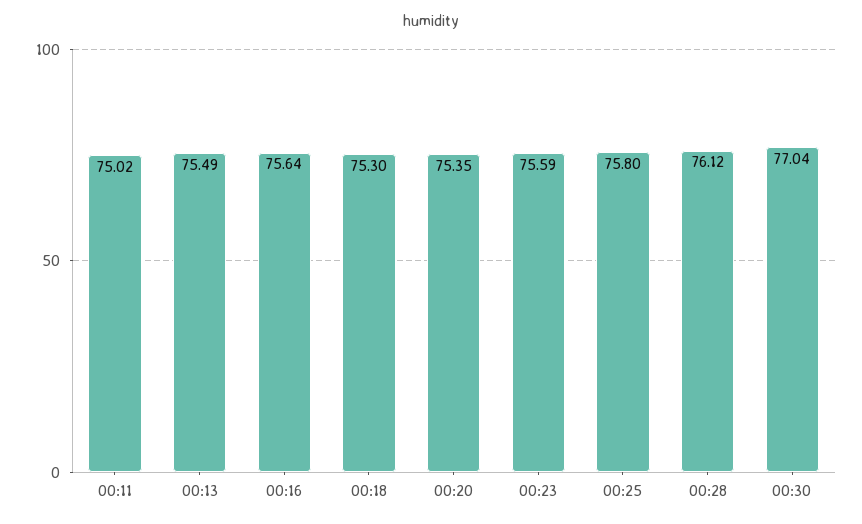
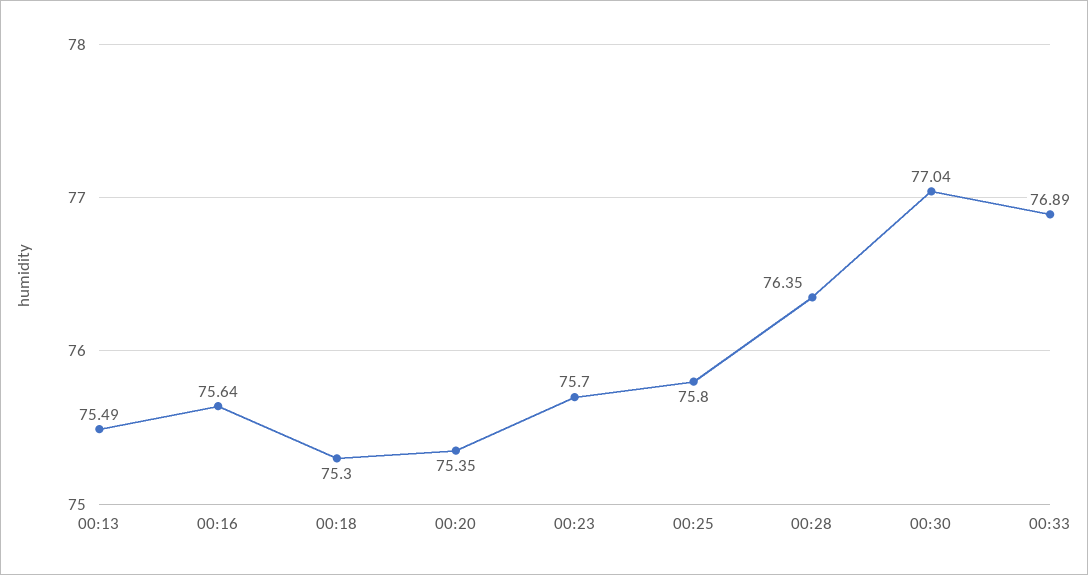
00:11: 75.02 -> none
00:23: 75.59 -> 75.7
00:28: 76.12 -> 76.35
00:33: none -> 76.89

